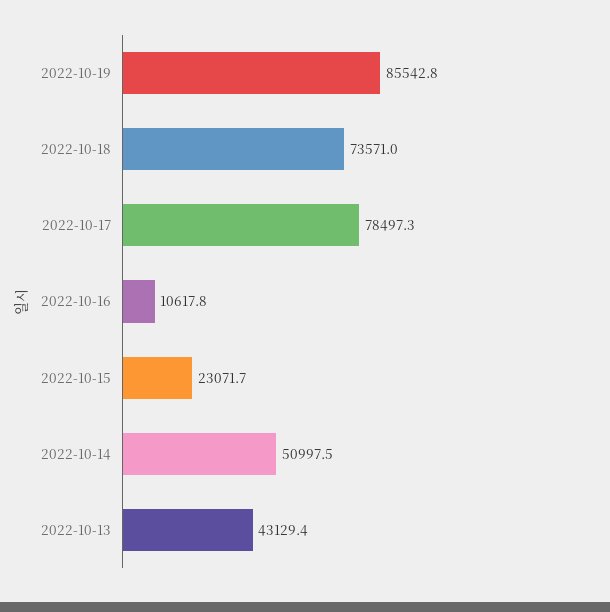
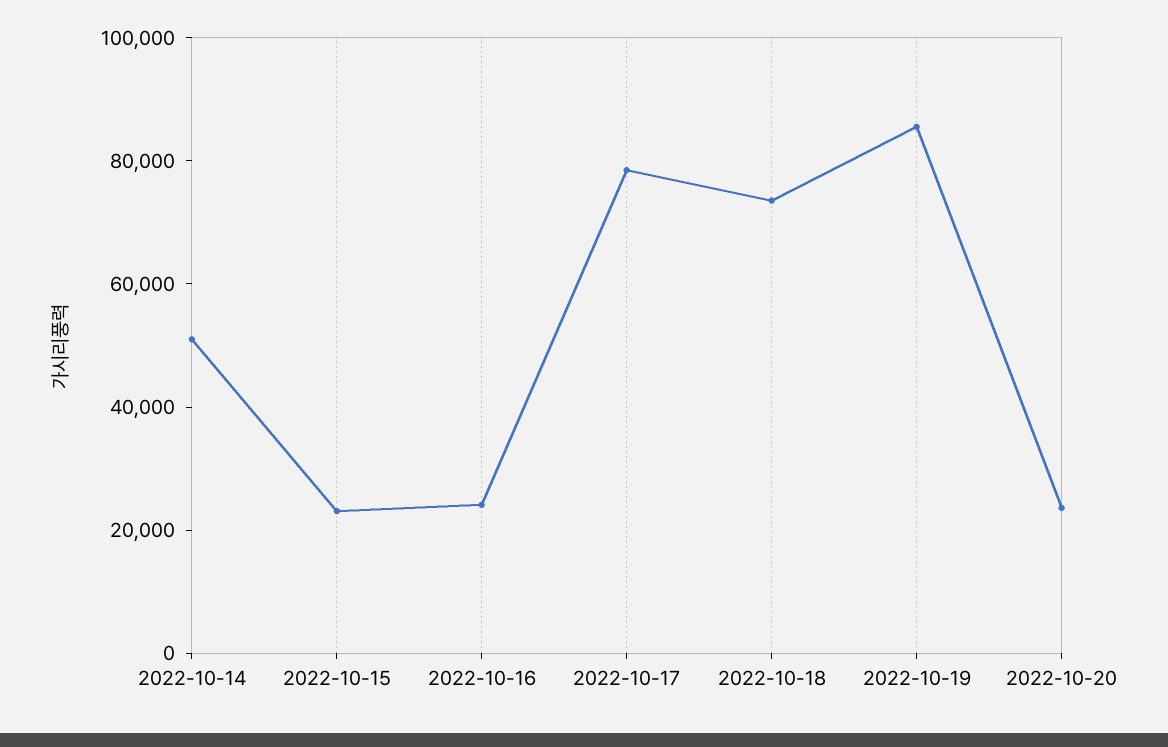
2022-10-16: 10617.8 -> 25000
2022-10-13: 43129.4 -> none
2022-10-20: none -> 25000

